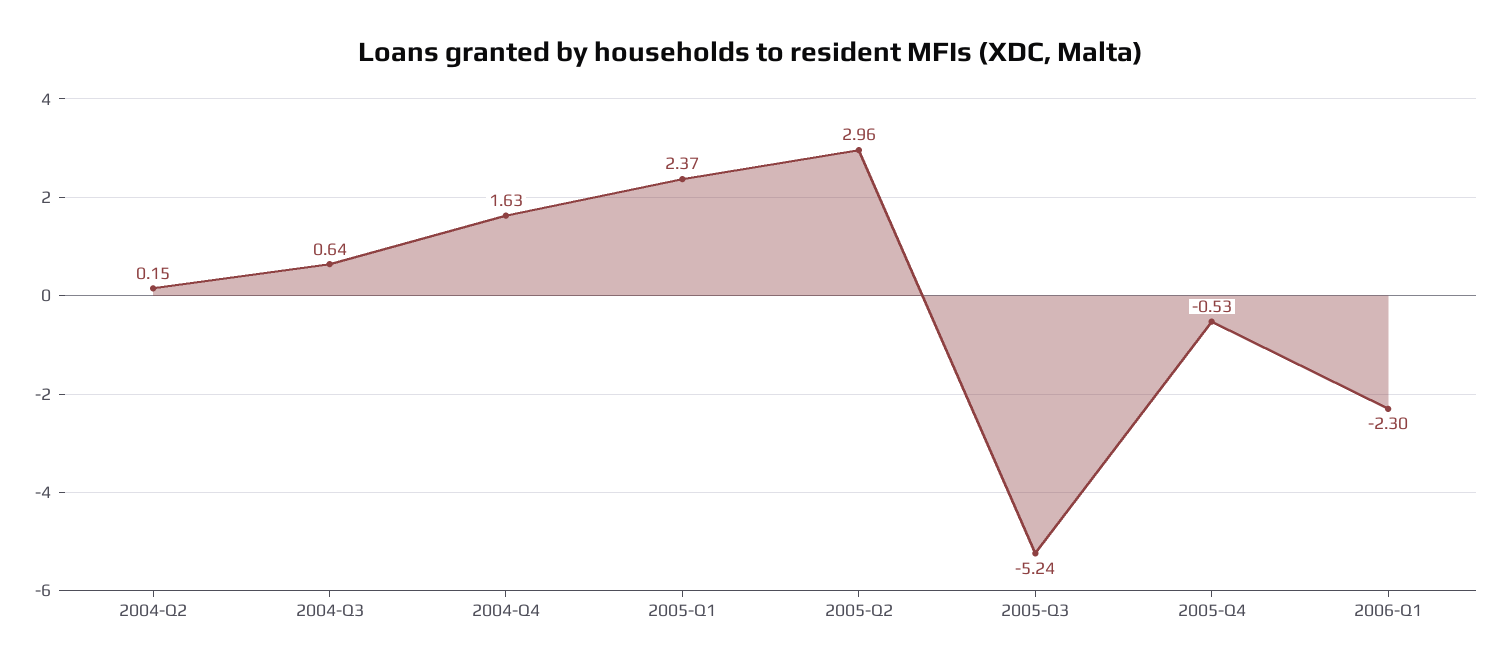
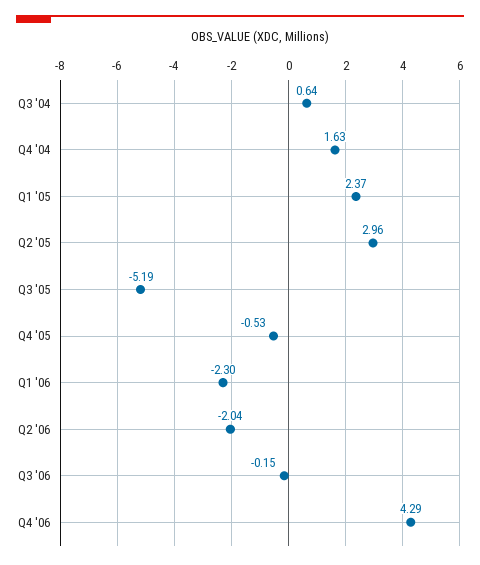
2004-Q2: 0.15 -> none
2005-Q3: -5.24 -> -5.19
Q2 '06: none -> -2.04
Q3 '06: none -> -0.15
Q4 '06: none -> 4.29

